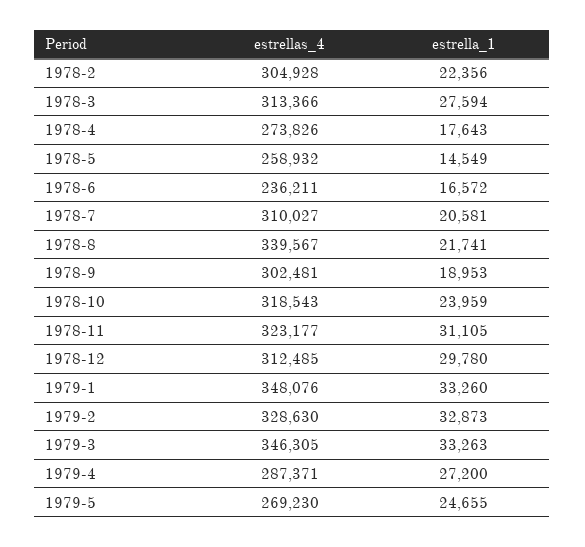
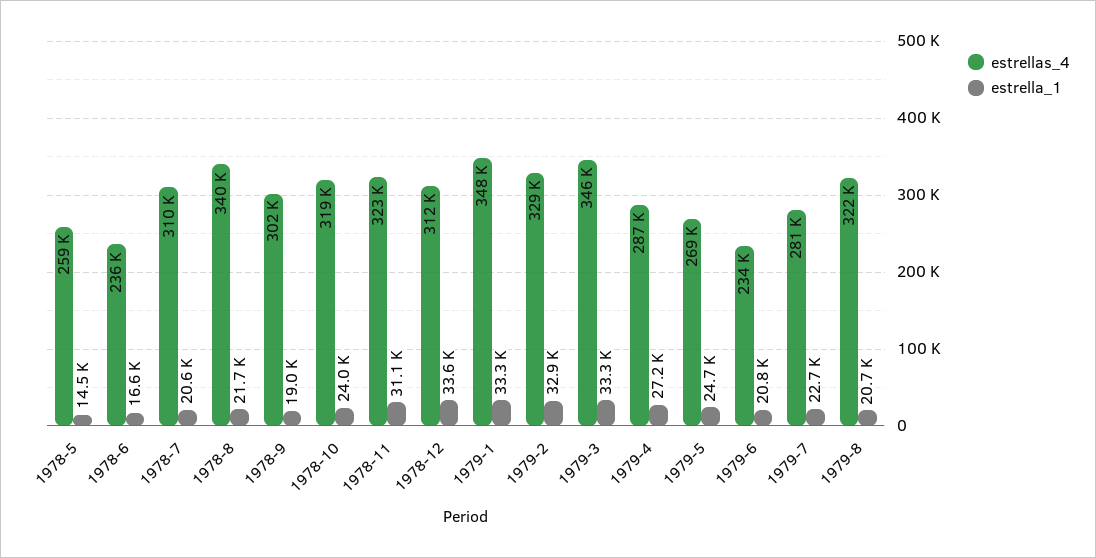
estrellas_4, 1978-2: 304928 -> none
estrella_1, 1978-2: 22356 -> none
estrellas_4, 1978-3: 313366 -> none
estrella_1, 1978-3: 27594 -> none
estrellas_4, 1978-4: 273826 -> none
estrella_1, 1978-4: 17643 -> none
estrella_1, 1978-12: 29780 -> 33600
estrellas_4, 1979-6: none -> 234000
estrella_1, 1979-6: none -> 20800
estrellas_4, 1979-7: none -> 281000
estrella_1, 1979-7: none -> 22700
estrellas_4, 1979-8: none -> 322000
estrella_1, 1979-8: none -> 20700

